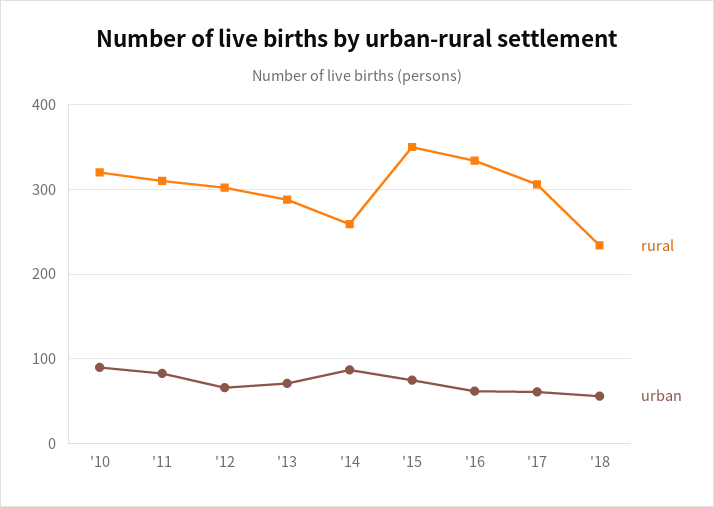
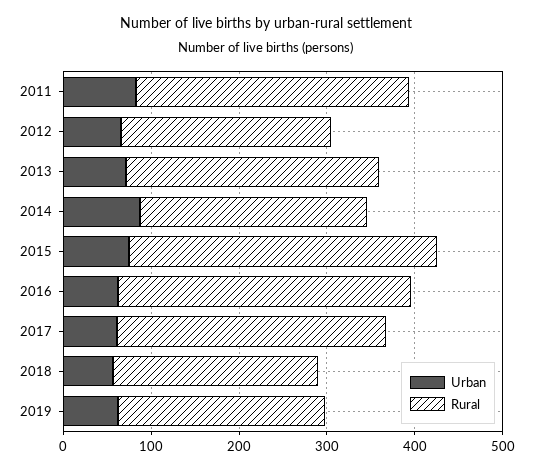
rural, '10: 320 -> none
urban, '10: 90 -> none
rural, '12: 300 -> 240
urban, 2019: none -> 60
rural, 2019: none -> 240

